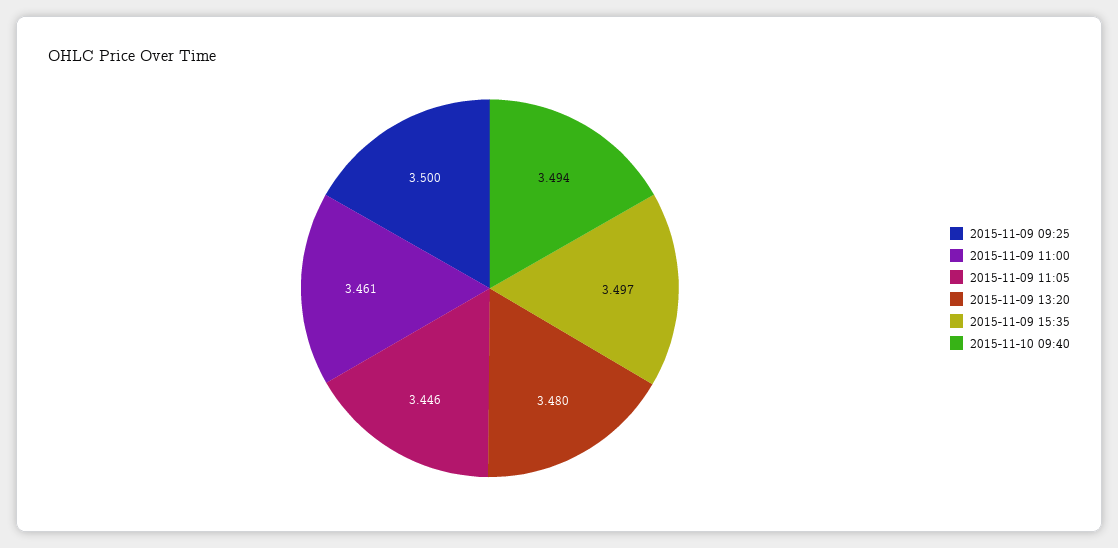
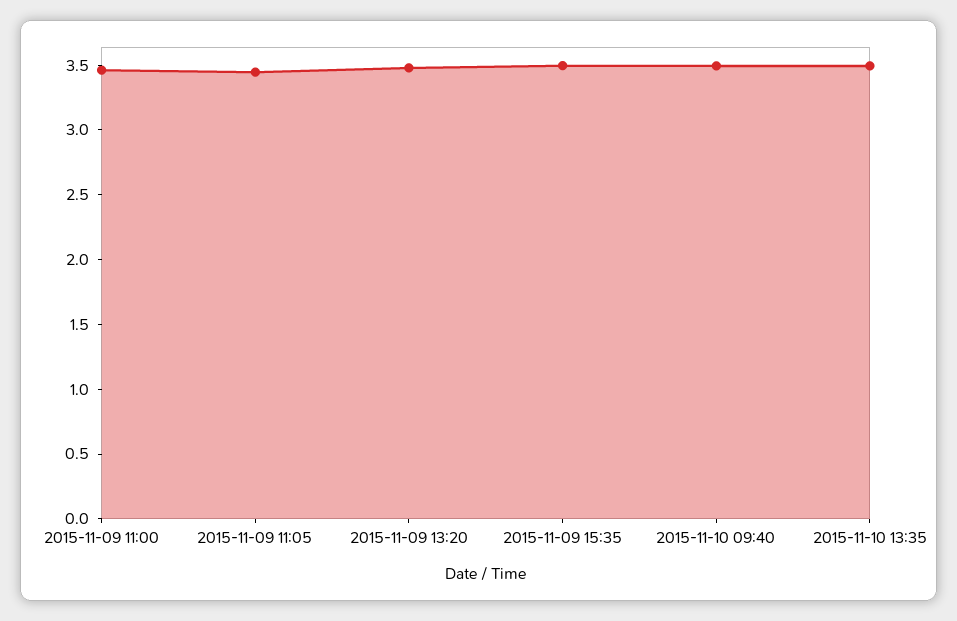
2015-11-09 09:25: 3.5 -> none
2015-11-10 13:35: none -> 3.5

